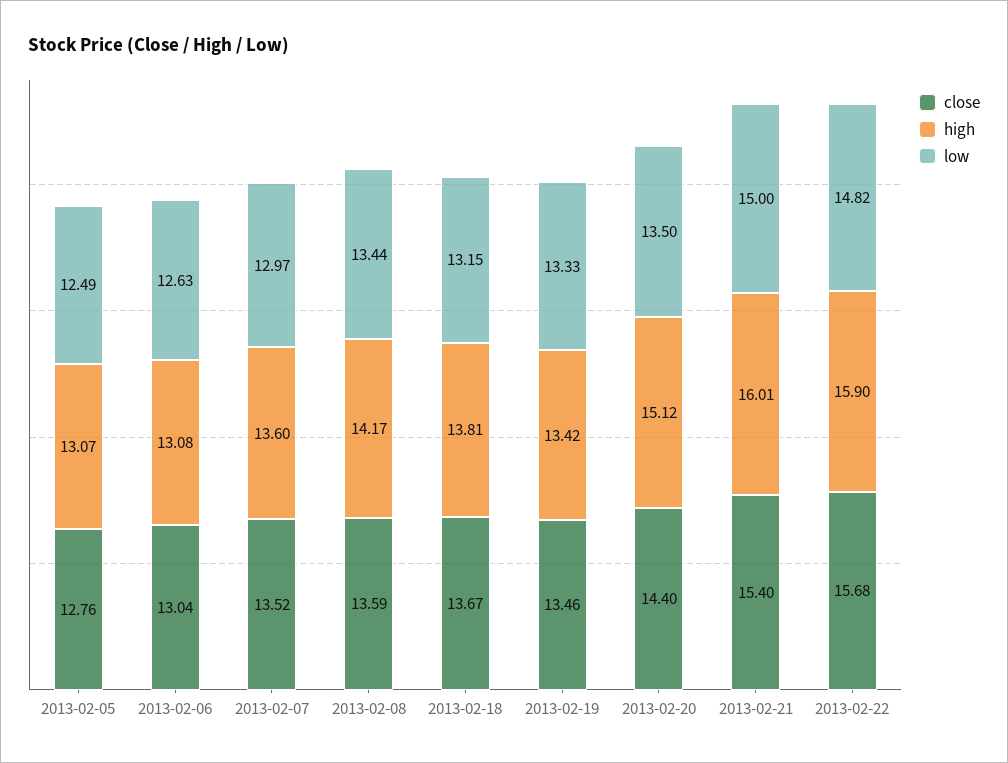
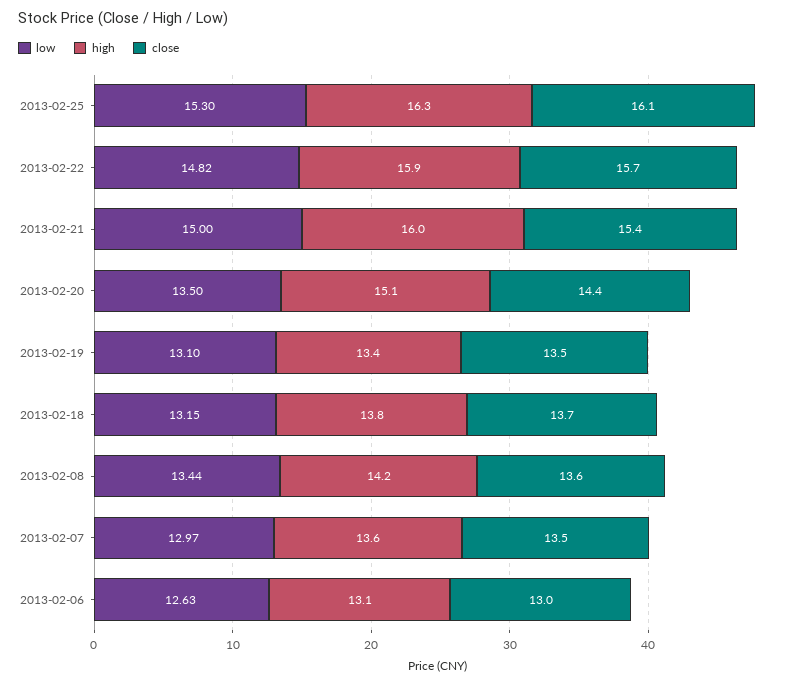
close, 2013-02-05: 12.76 -> none
high, 2013-02-05: 13.07 -> none
low, 2013-02-05: 12.49 -> none
low, 2013-02-19: 13.33 -> 13.1
low, 2013-02-25: none -> 15.3
high, 2013-02-25: none -> 16.3
close, 2013-02-25: none -> 16.1

